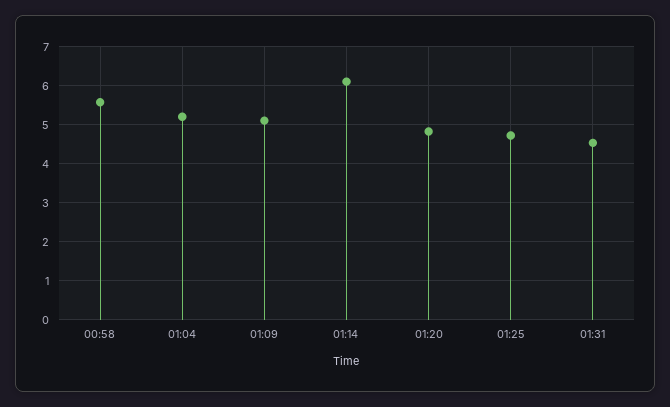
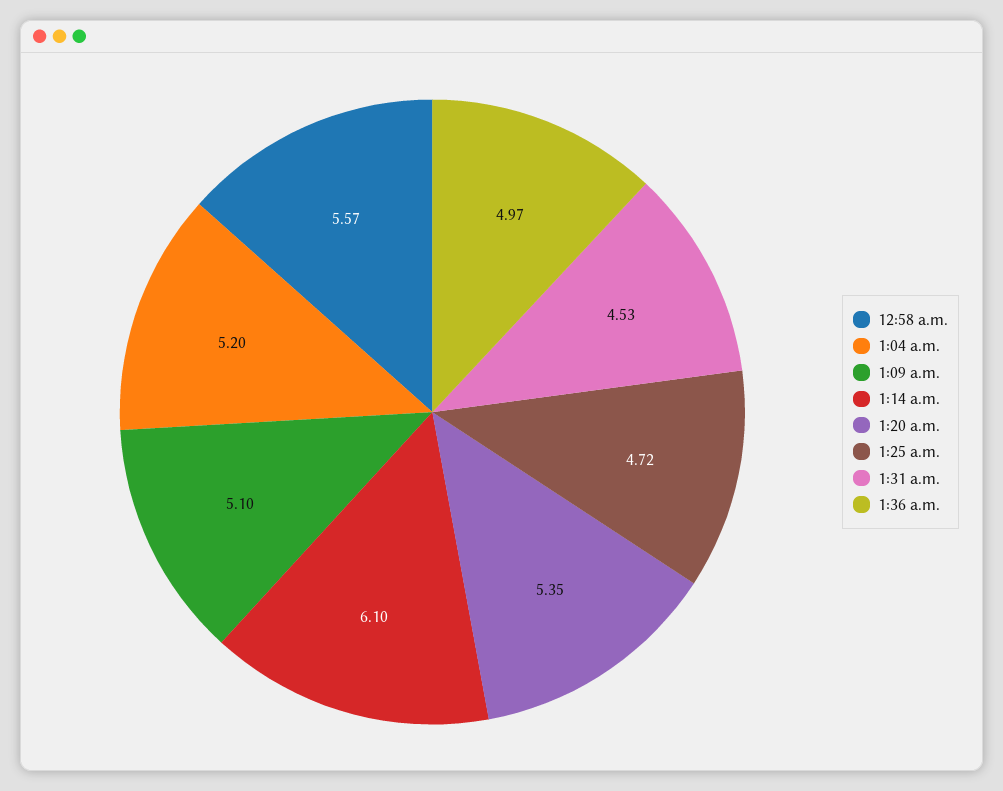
01:20: 4.8 -> 5.35
1:36 a.m.: none -> 4.97

